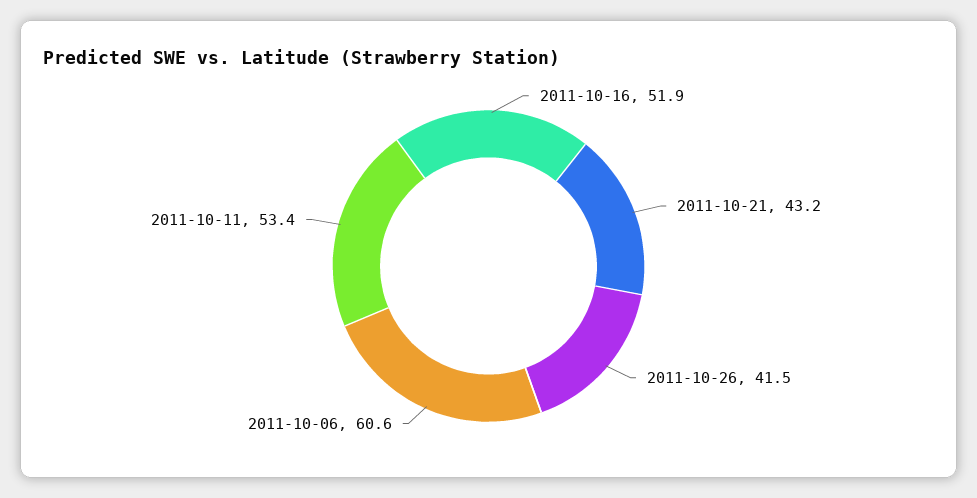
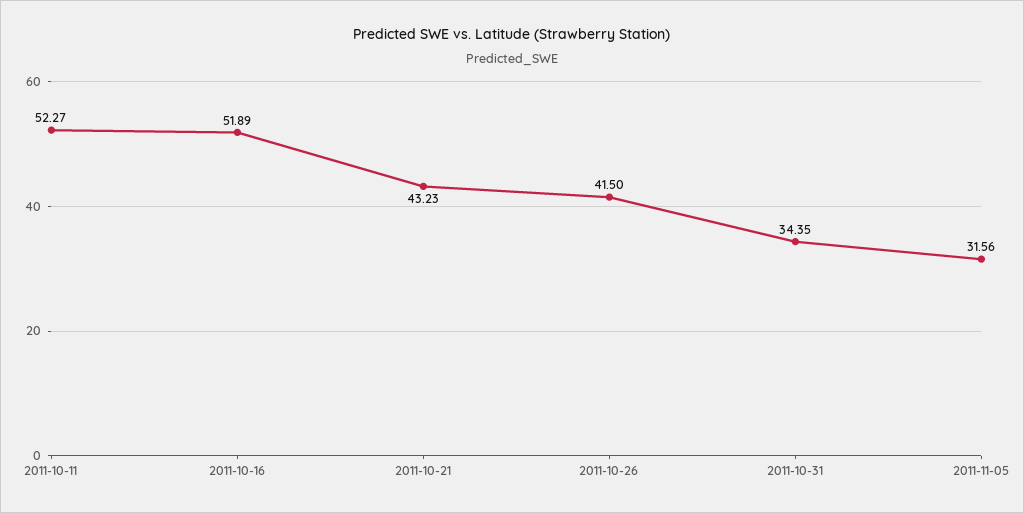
2011-10-06: 60.6 -> none
2011-10-11: 53.4 -> 52.27
2011-10-31: none -> 34.35
2011-11-05: none -> 31.56

